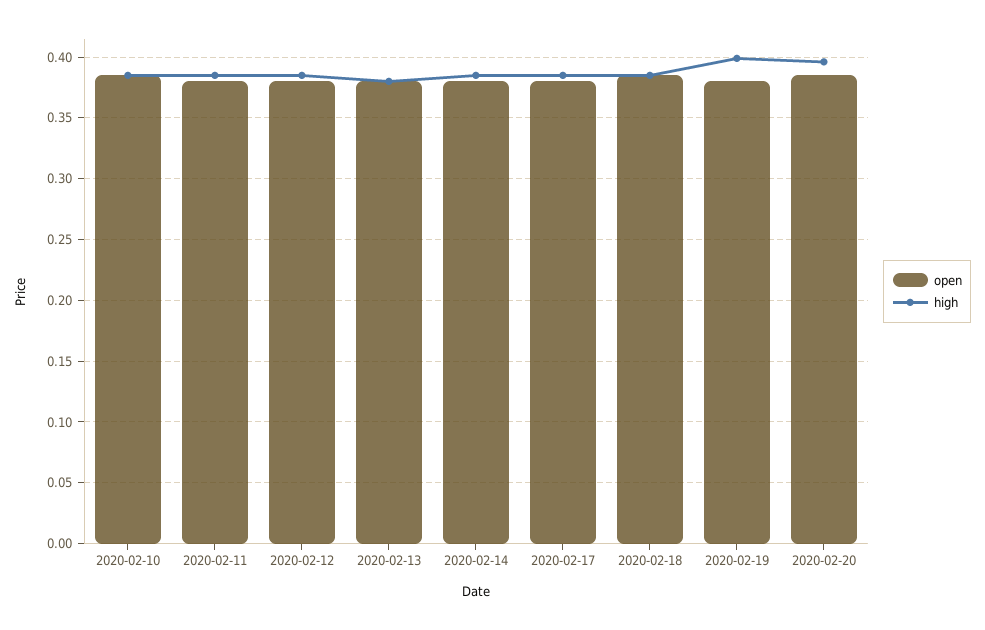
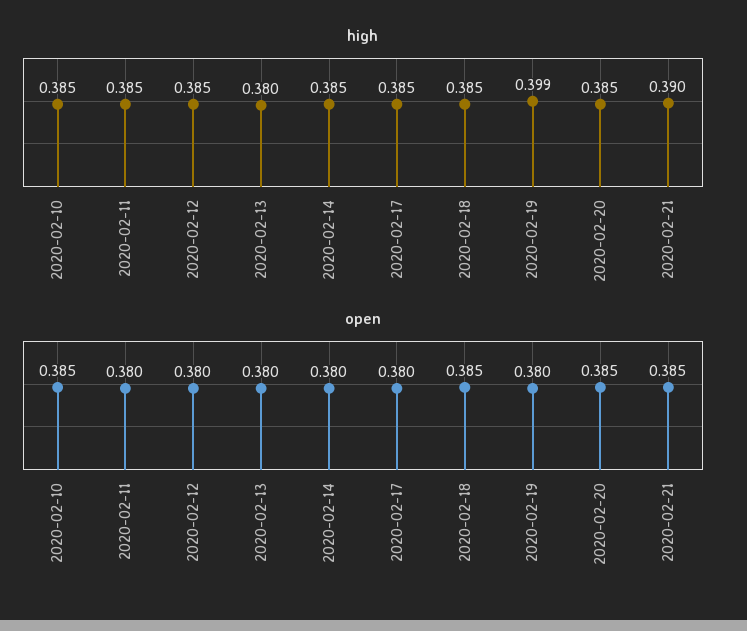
high, 2020-02-20: 0.395 -> 0.385
high, 2020-02-21: none -> 0.39
open, 2020-02-21: none -> 0.385

